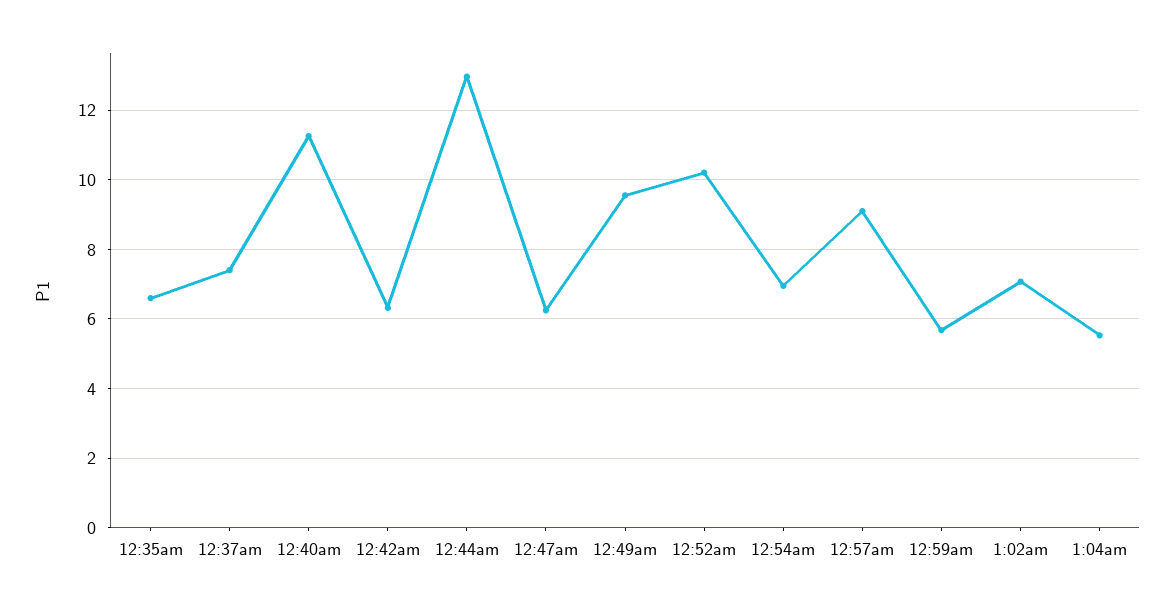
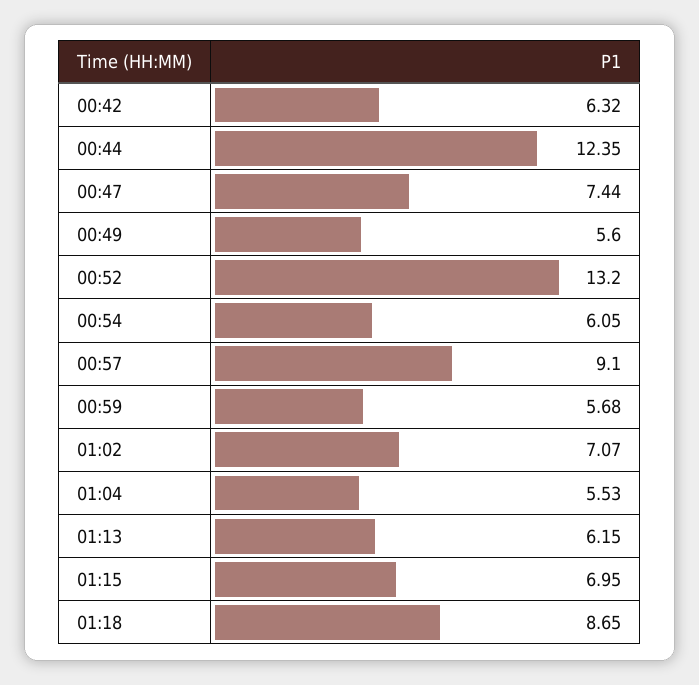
12:35am: 6.6 -> none
12:37am: 7.4 -> none
12:40am: 11.2 -> none
12:44am: 13 -> 12.35
12:47am: 6.2 -> 7.44
12:49am: 9.6 -> 5.6
12:52am: 10.2 -> 13.2
12:54am: 7 -> 6.05
01:13: none -> 6.15
01:15: none -> 6.95
01:18: none -> 8.65

